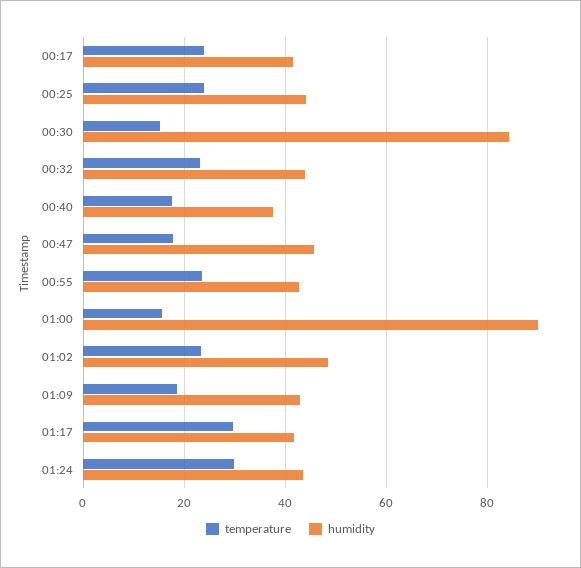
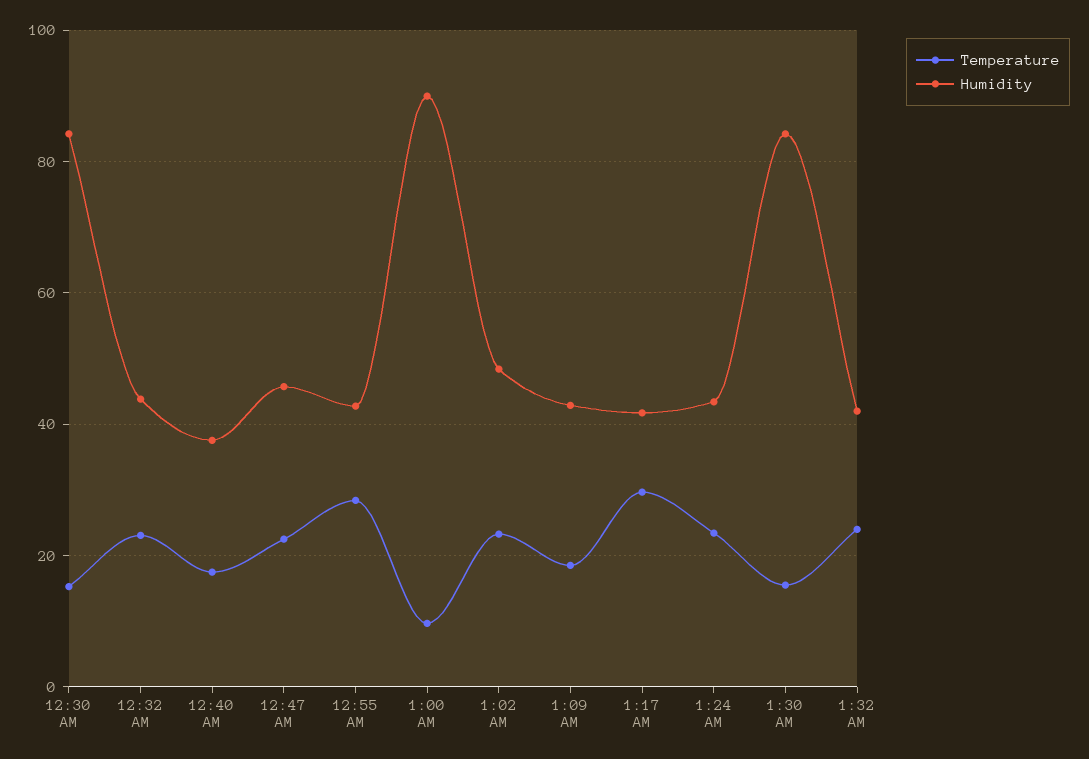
temperature, 00:17: 24 -> none
humidity, 00:17: 42 -> none
temperature, 00:25: 24 -> none
humidity, 00:25: 44 -> none
temperature, 00:47: 18 -> 22
temperature, 00:55: 24 -> 28
temperature, 01:00: 16 -> 10
temperature, 01:24: 30 -> 24
temperature, 1:30 AM: none -> 16
humidity, 1:30 AM: none -> 84
temperature, 1:32 AM: none -> 24
humidity, 1:32 AM: none -> 42

